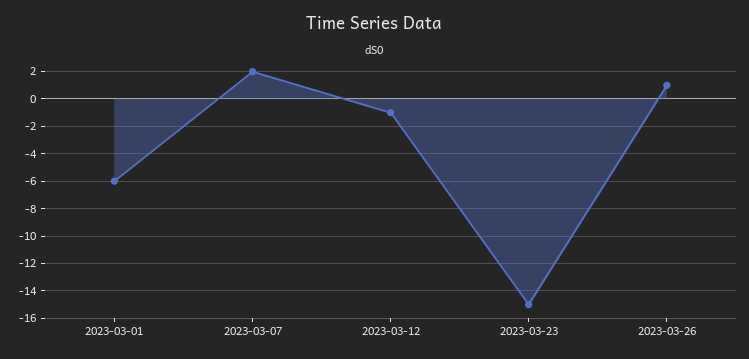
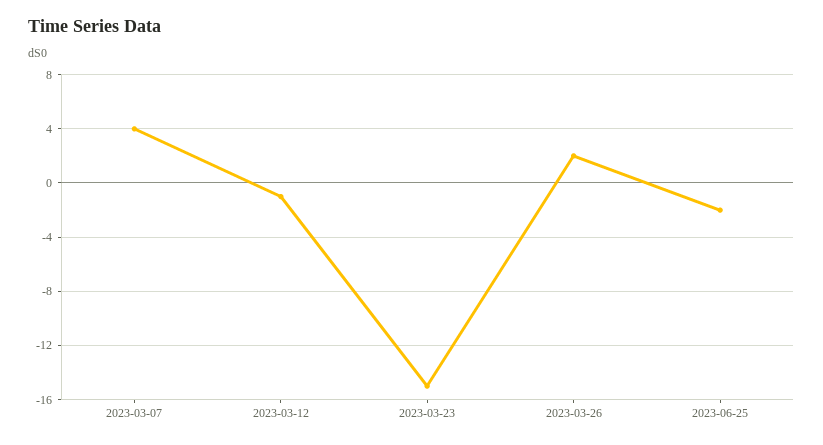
2023-03-01: -6 -> none
2023-03-07: 2 -> 4
2023-03-26: 1 -> 2
2023-06-25: none -> -2

